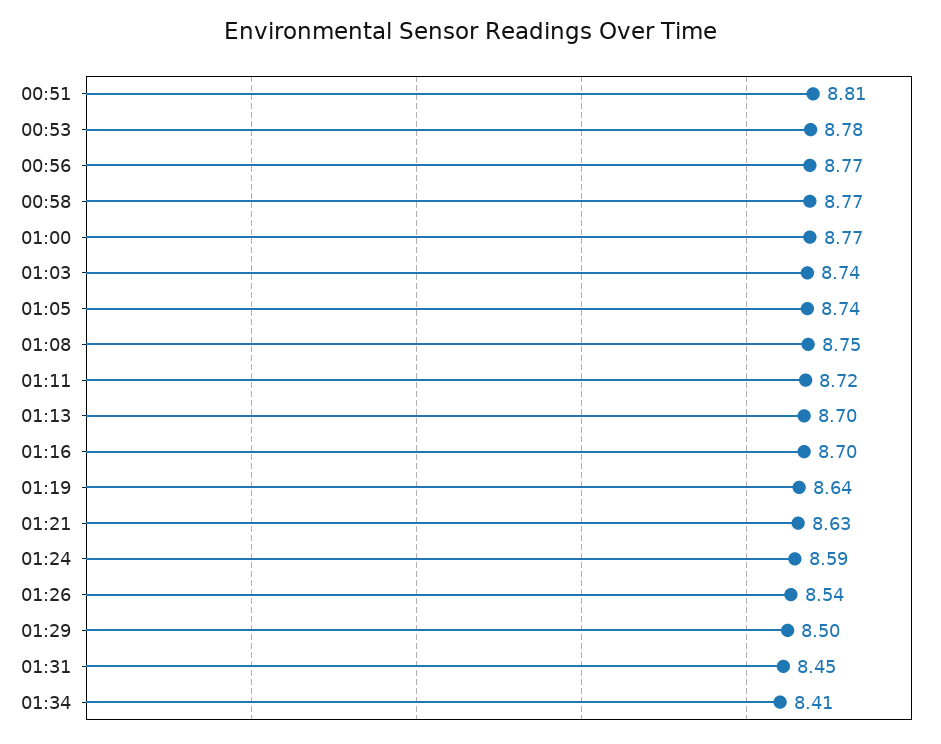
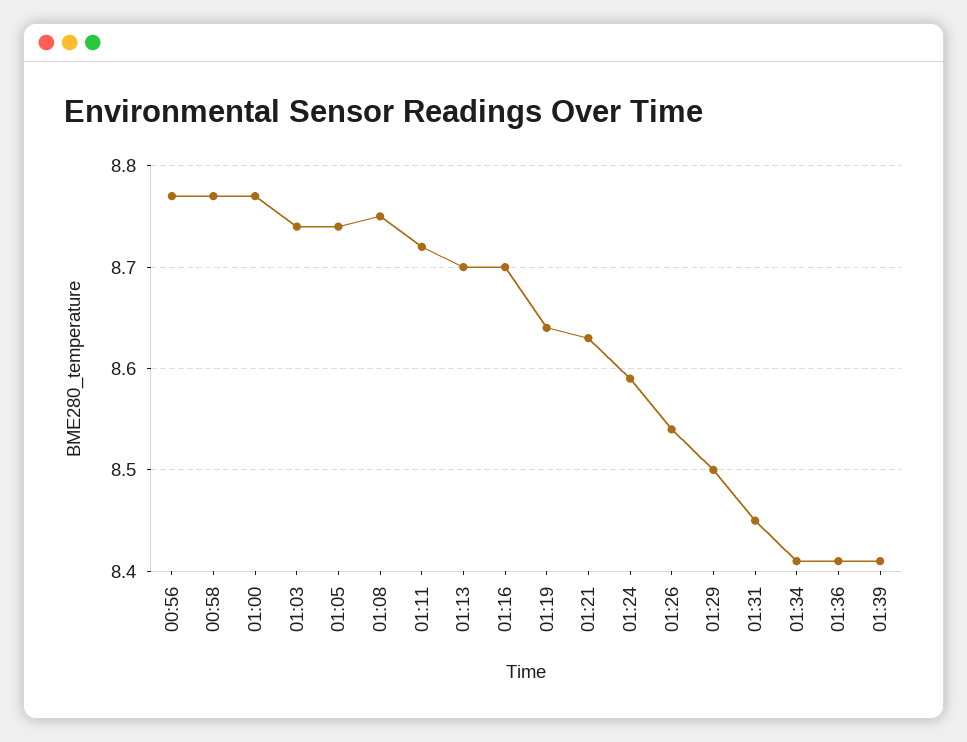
00:51: 8.81 -> none
00:53: 8.78 -> none
01:36: none -> 8.41
01:39: none -> 8.41

